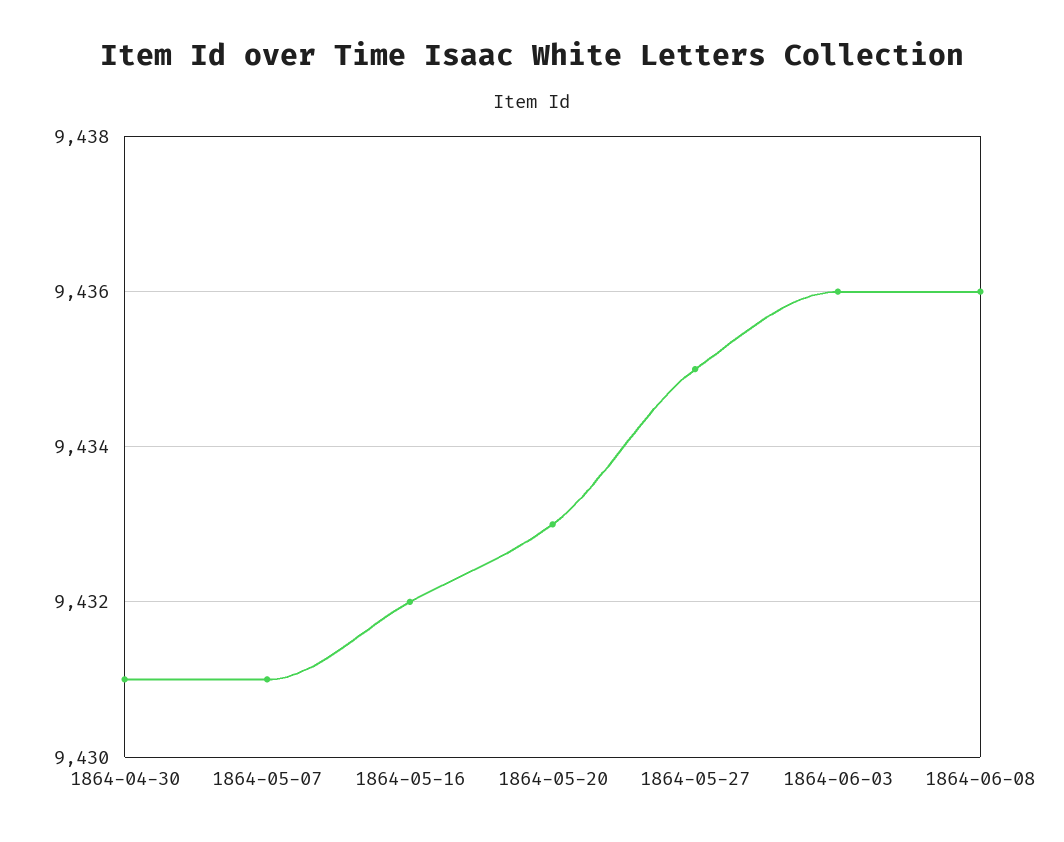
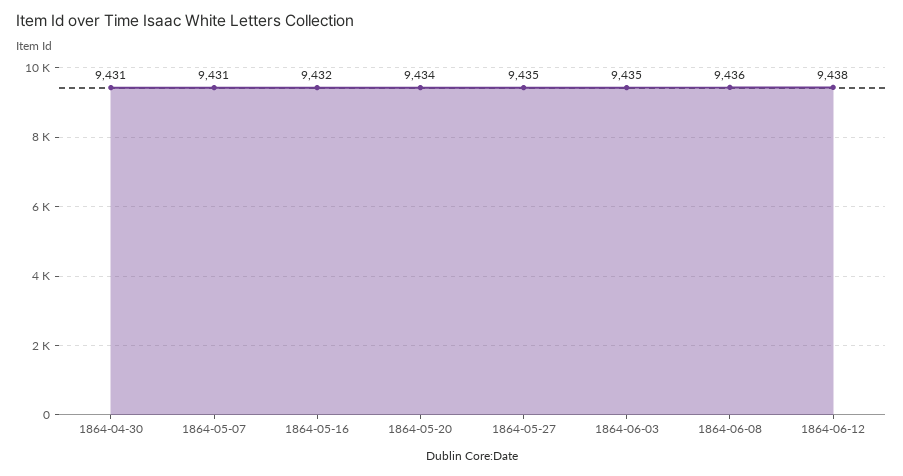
1864-05-20: 9433 -> 9434
1864-06-03: 9436 -> 9435
1864-06-12: none -> 9438

